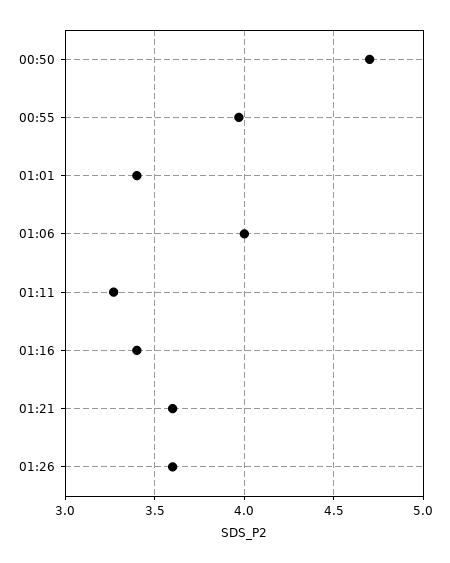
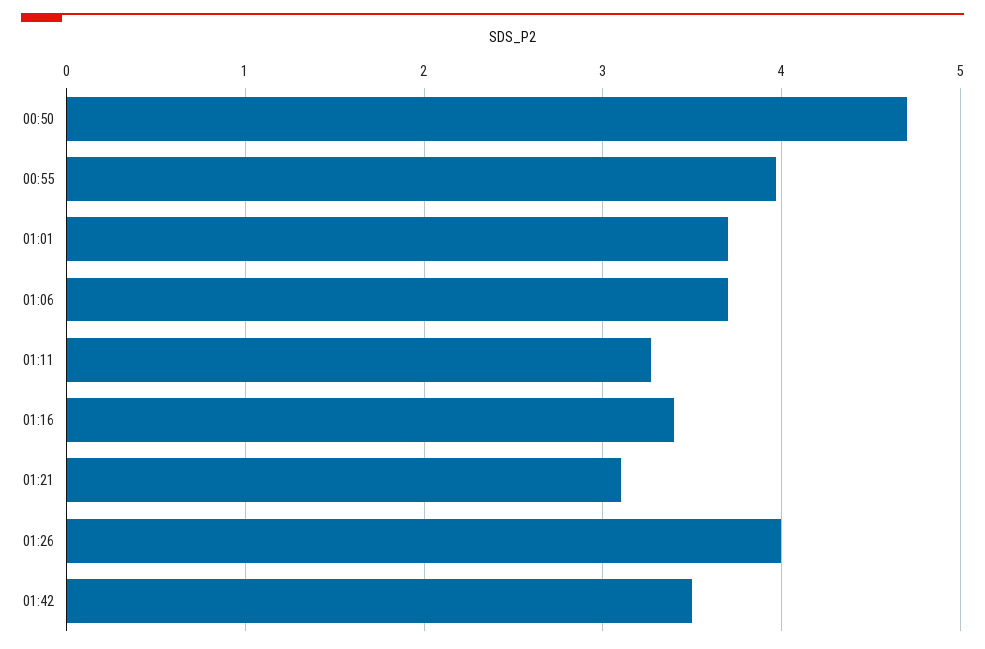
01:01: 3.4 -> 3.7
01:06: 4 -> 3.7
01:21: 3.6 -> 3.1
01:26: 3.6 -> 4
01:42: none -> 3.5

